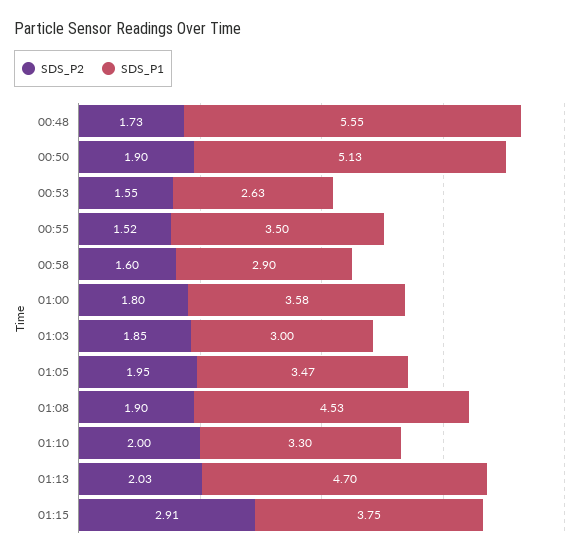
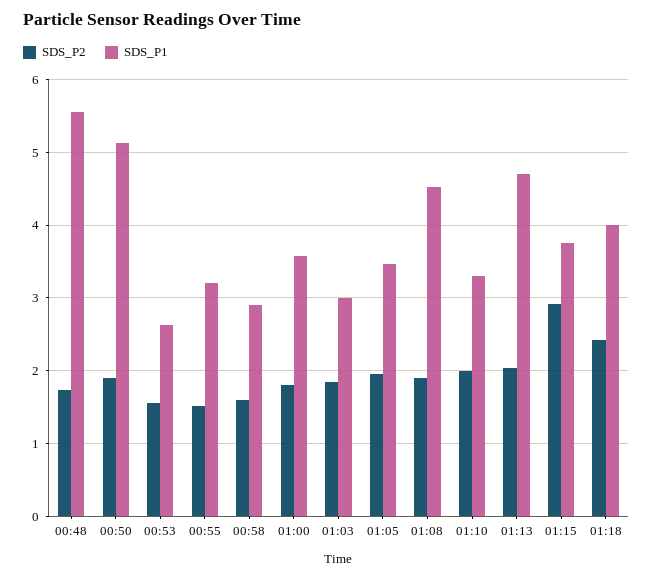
SDS_P1, 00:55: 3.5 -> 3.2
SDS_P2, 01:18: none -> 2.4
SDS_P1, 01:18: none -> 4

